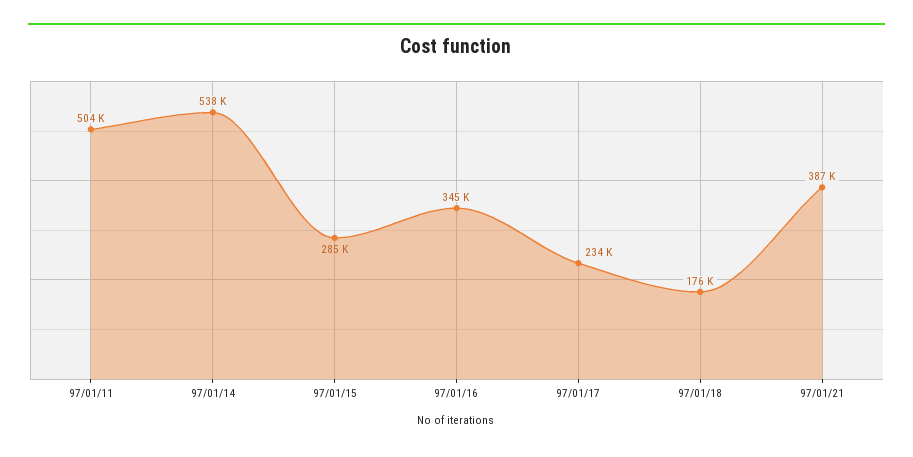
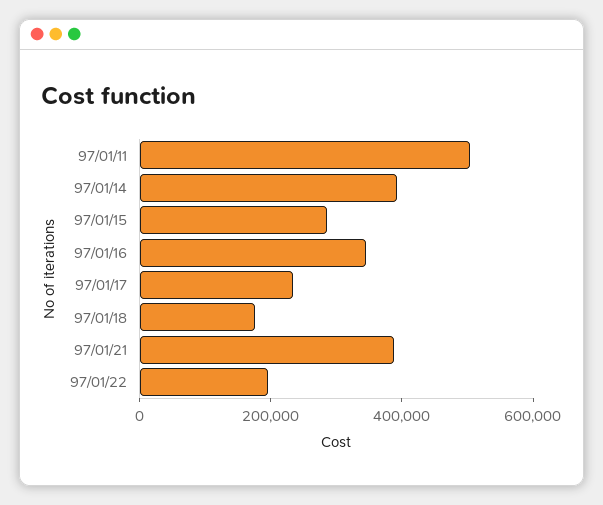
97/01/14: 538000 -> 400000
97/01/22: none -> 200000

